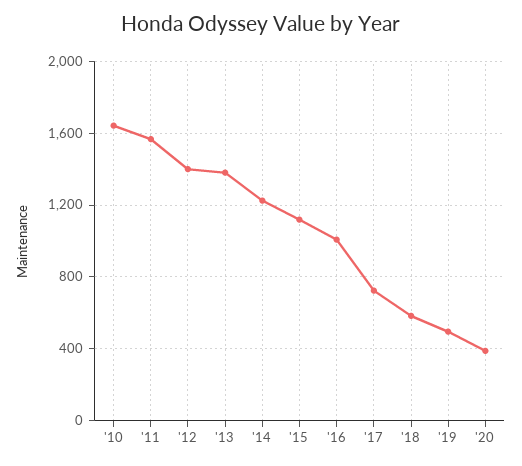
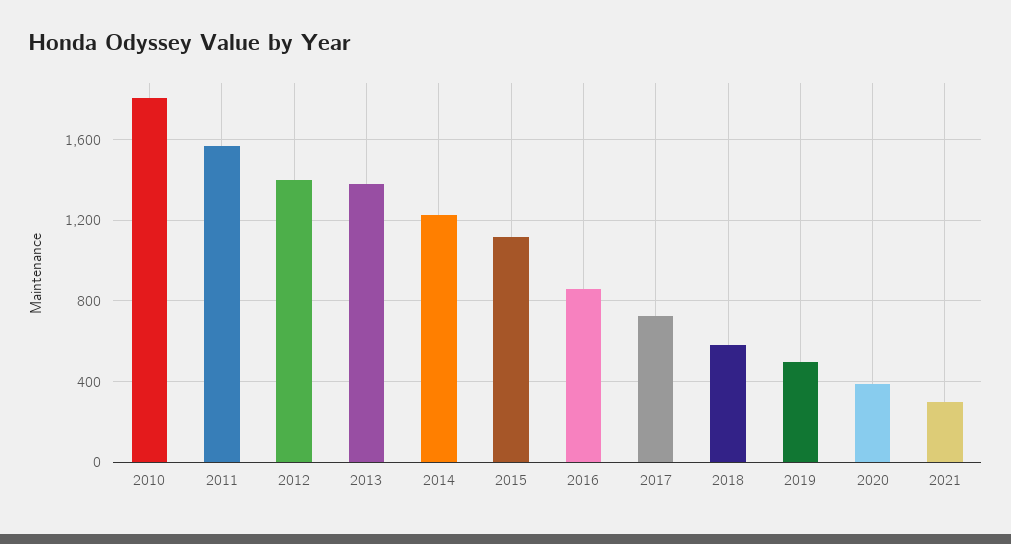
'10: 1650 -> 1800
'16: 1000 -> 850
2021: none -> 300

